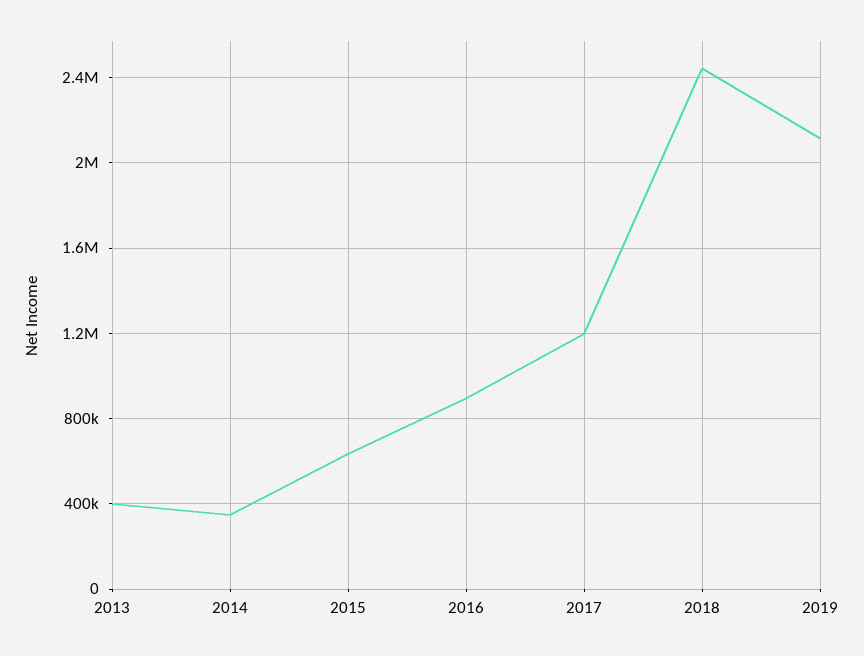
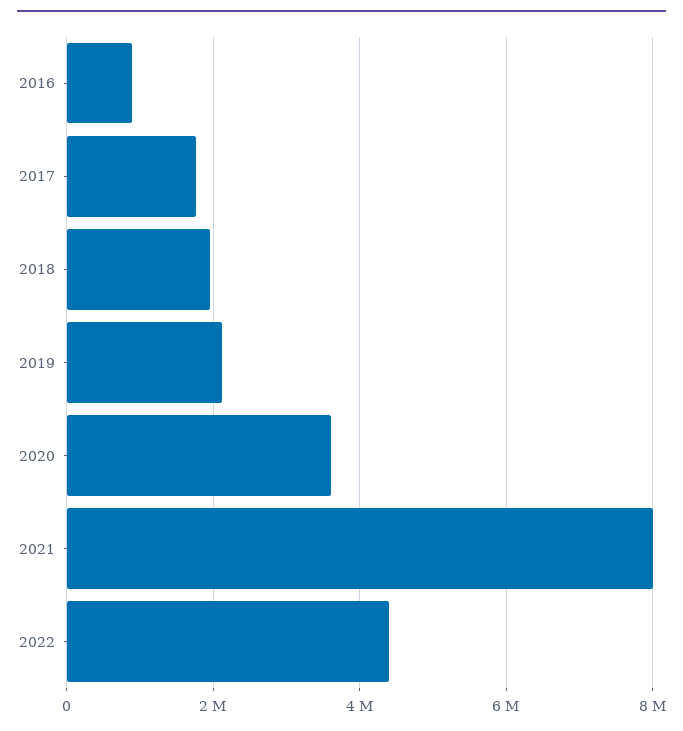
2013: 400000 -> none
2014: 350000 -> none
2015: 650000 -> none
2017: 1200000 -> 1800000
2018: 2450000 -> 2000000
2020: none -> 3600000
2021: none -> 8000000
2022: none -> 4400000

